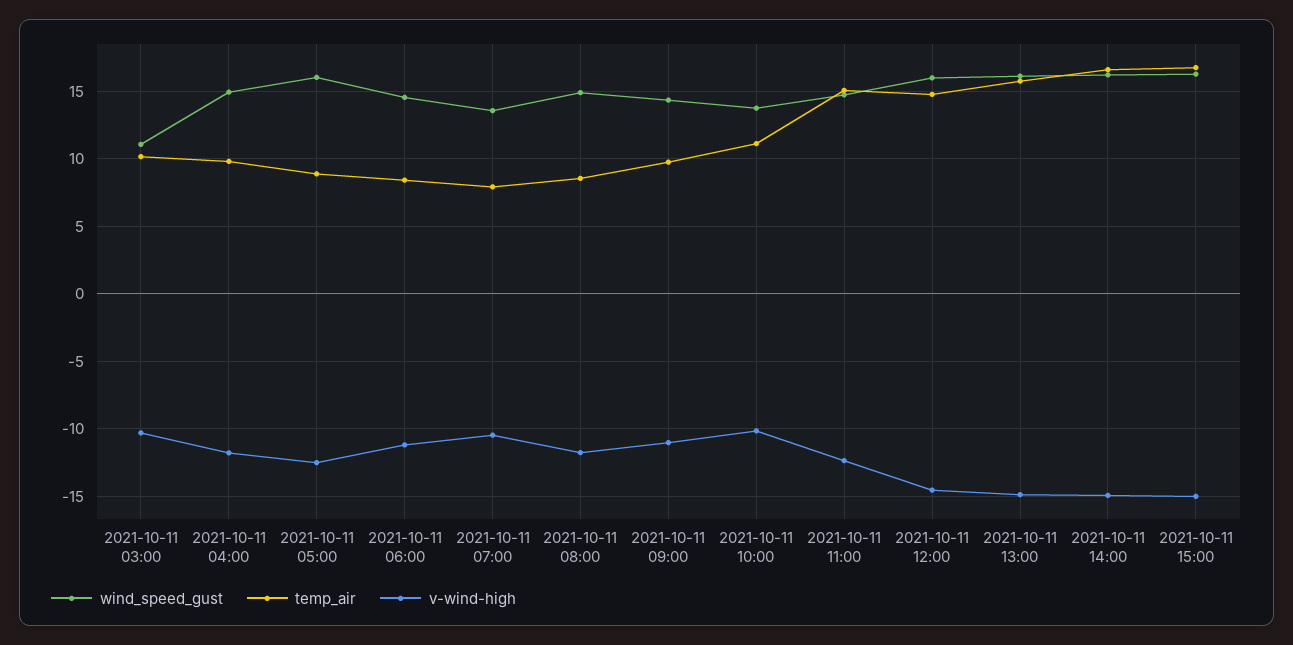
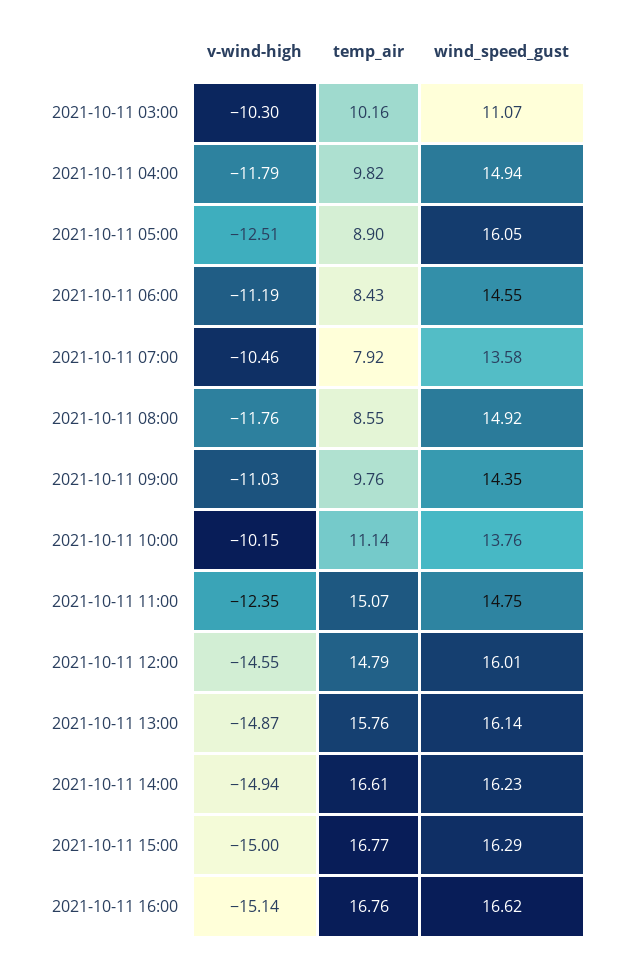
v-wind-high, 2021-10-11 16:00: none -> -15.14
temp_air, 2021-10-11 16:00: none -> 16.76
wind_speed_gust, 2021-10-11 16:00: none -> 16.62

